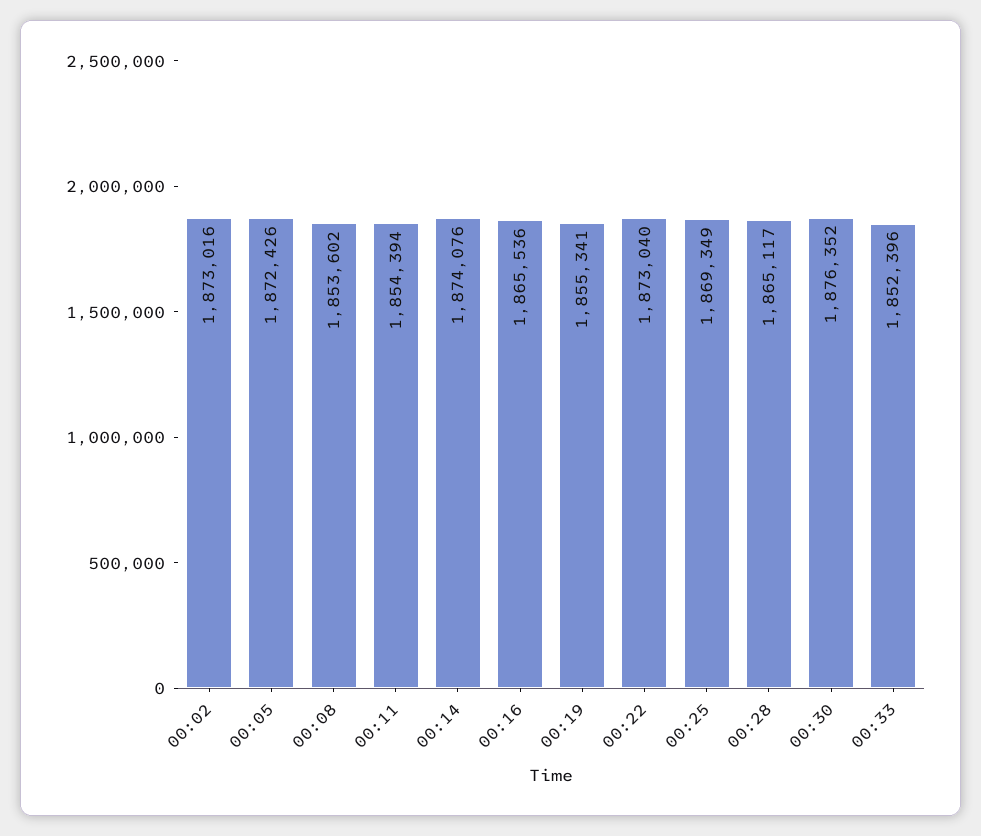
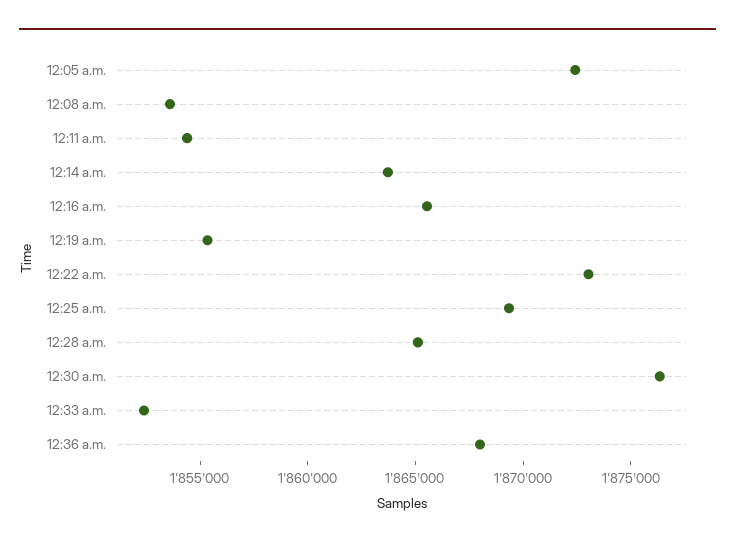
00:02: 1873016 -> none
00:14: 1874076 -> 1864000
12:36 a.m.: none -> 1868000

